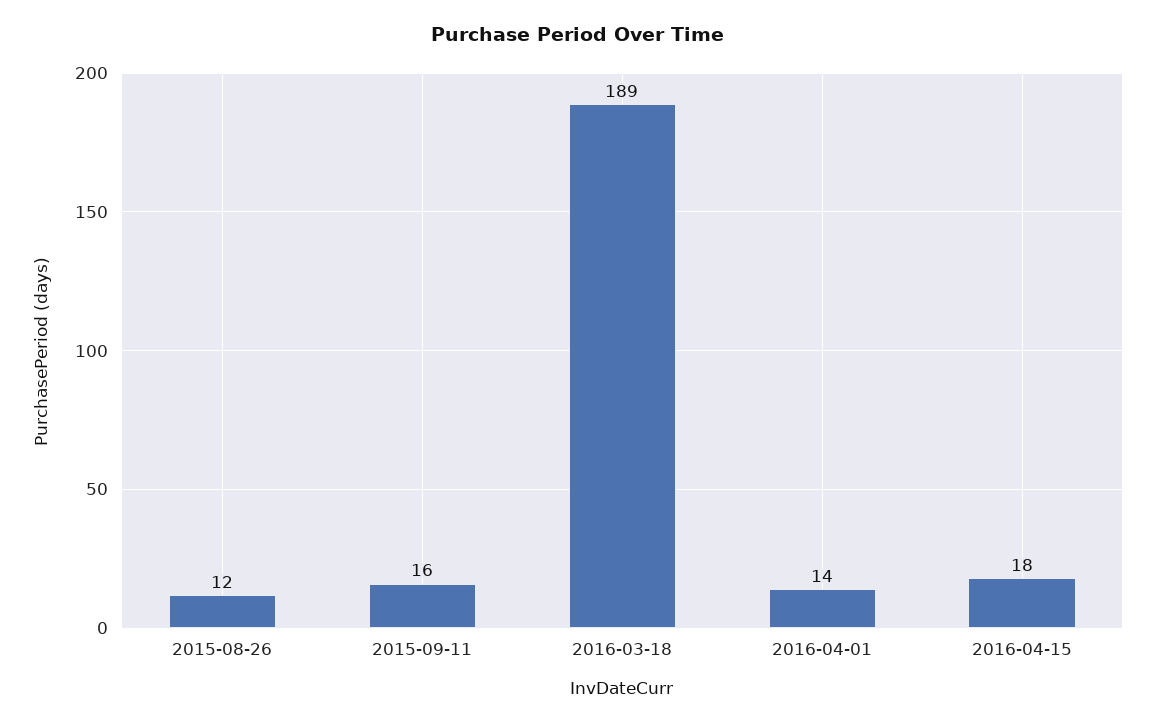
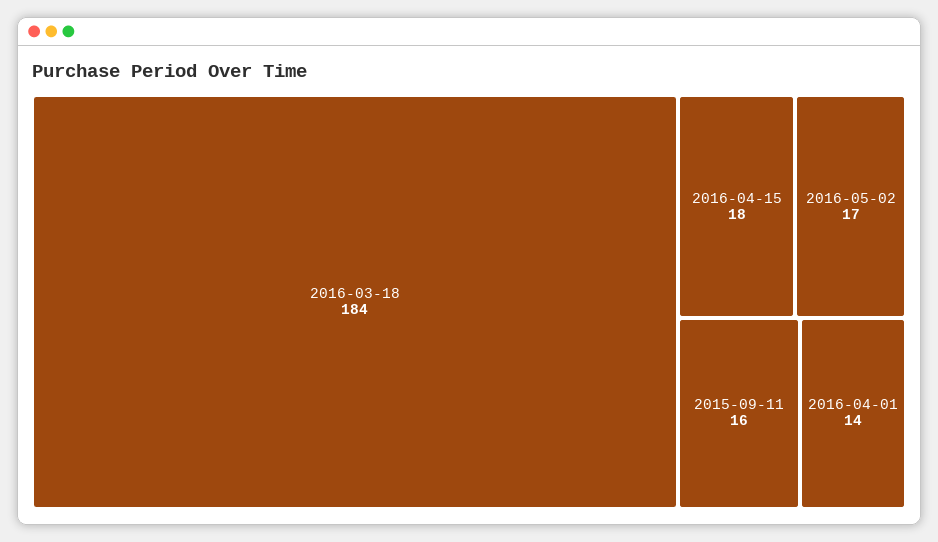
2015-08-26: 12 -> none
2016-03-18: 189 -> 184
2016-05-02: none -> 17

